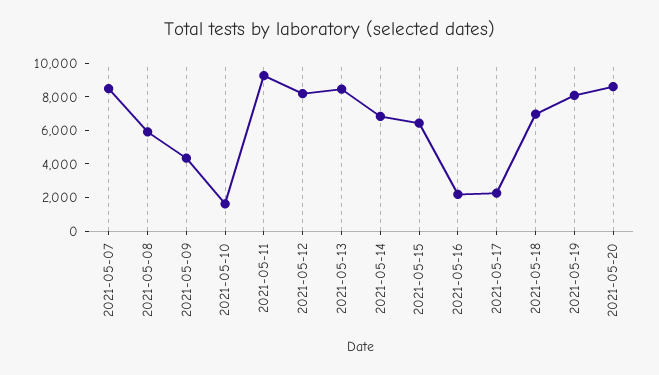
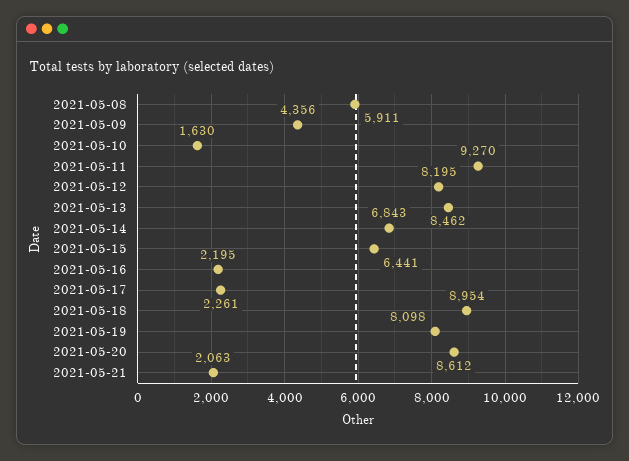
2021-05-07: 8500 -> none
2021-05-18: 7000 -> 8954
2021-05-21: none -> 2063

